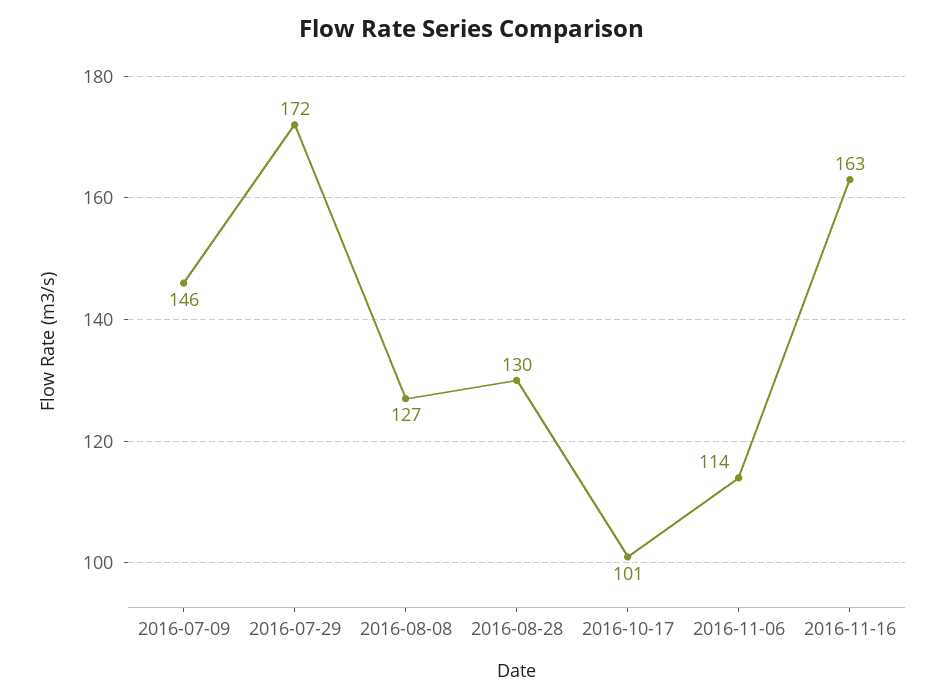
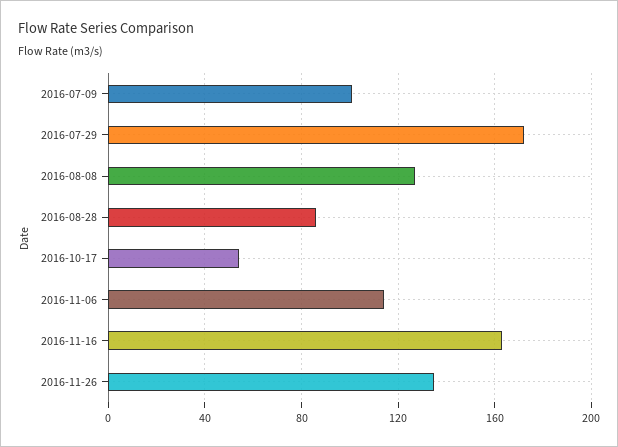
2016-07-09: 146 -> 100
2016-08-28: 130 -> 85
2016-10-17: 101 -> 55
2016-11-26: none -> 135

